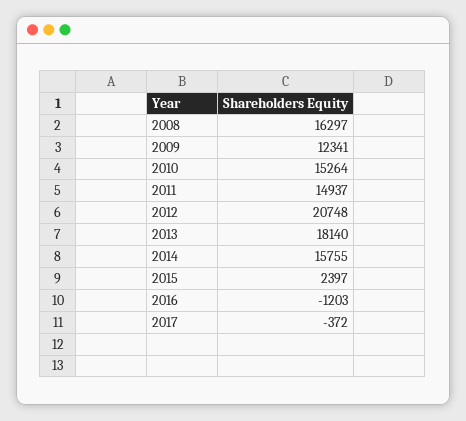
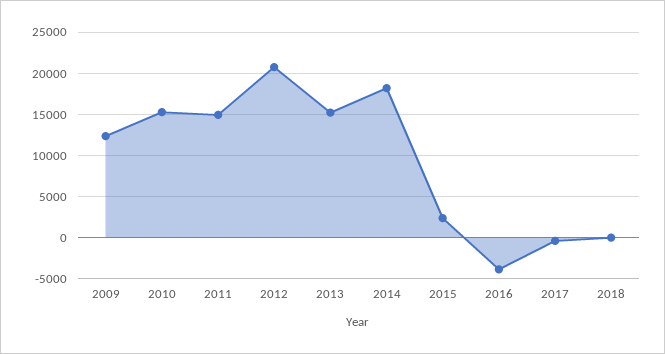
2008: 16297 -> none
2013: 18140 -> 15000
2014: 15755 -> 18000
2016: -1203 -> -4000
2018: none -> 0

